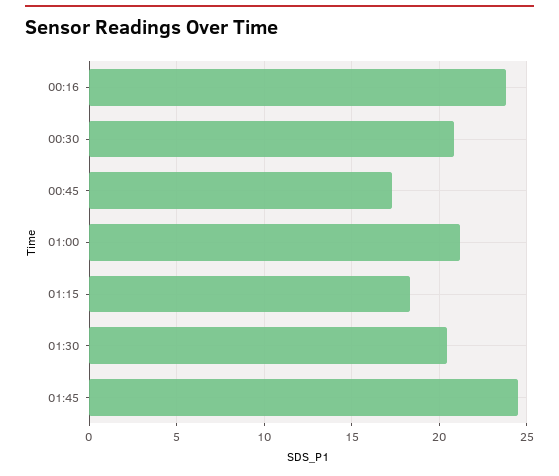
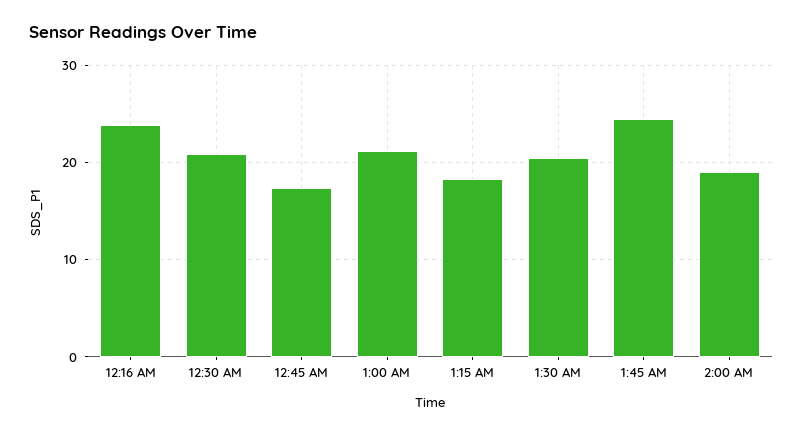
2:00 AM: none -> 19

